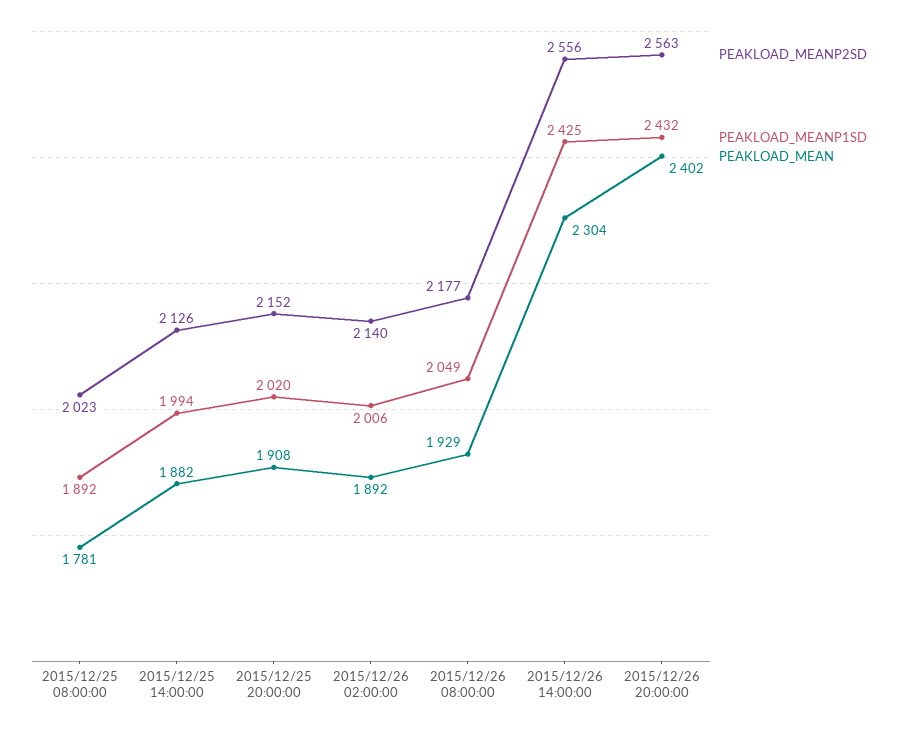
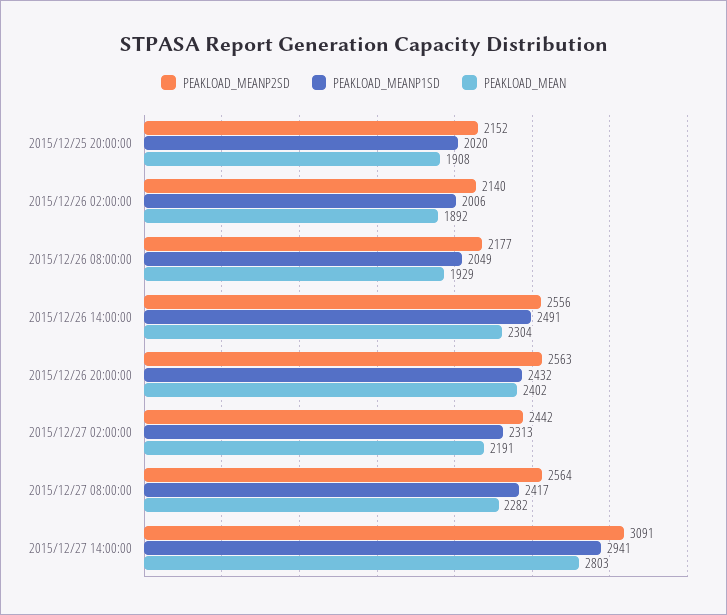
PEAKLOAD_MEANP2SD, 2015/12/25 08:00:00: 2023 -> none
PEAKLOAD_MEANP1SD, 2015/12/25 08:00:00: 1892 -> none
PEAKLOAD_MEAN, 2015/12/25 08:00:00: 1781 -> none
PEAKLOAD_MEANP2SD, 2015/12/25 14:00:00: 2126 -> none
PEAKLOAD_MEANP1SD, 2015/12/25 14:00:00: 1994 -> none
PEAKLOAD_MEAN, 2015/12/25 14:00:00: 1882 -> none
PEAKLOAD_MEANP1SD, 2015/12/26 14:00:00: 2425 -> 2491
PEAKLOAD_MEANP2SD, 2015/12/27 02:00:00: none -> 2442
PEAKLOAD_MEANP1SD, 2015/12/27 02:00:00: none -> 2313
PEAKLOAD_MEAN, 2015/12/27 02:00:00: none -> 2191
PEAKLOAD_MEANP2SD, 2015/12/27 08:00:00: none -> 2564
PEAKLOAD_MEANP1SD, 2015/12/27 08:00:00: none -> 2417
PEAKLOAD_MEAN, 2015/12/27 08:00:00: none -> 2282
PEAKLOAD_MEANP2SD, 2015/12/27 14:00:00: none -> 3091
PEAKLOAD_MEANP1SD, 2015/12/27 14:00:00: none -> 2941
PEAKLOAD_MEAN, 2015/12/27 14:00:00: none -> 2803

